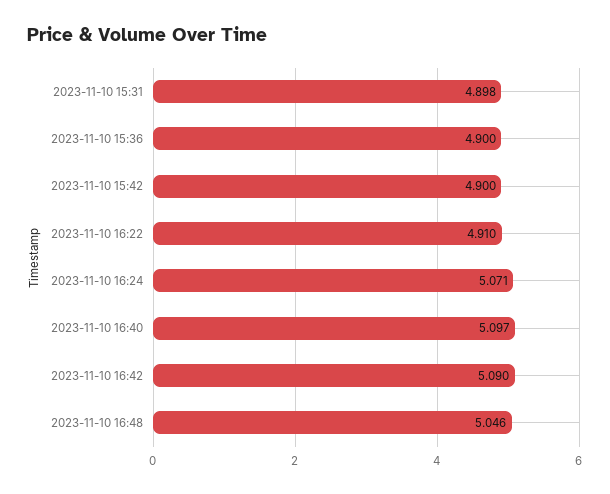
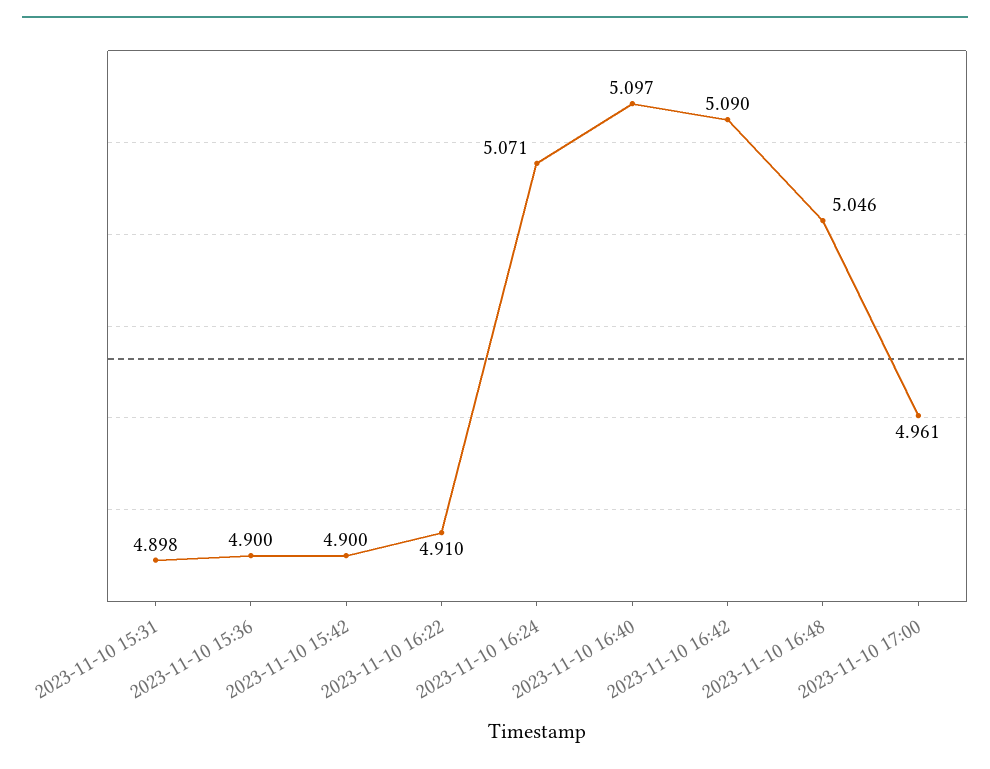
2023-11-10 17:00: none -> 4.961

